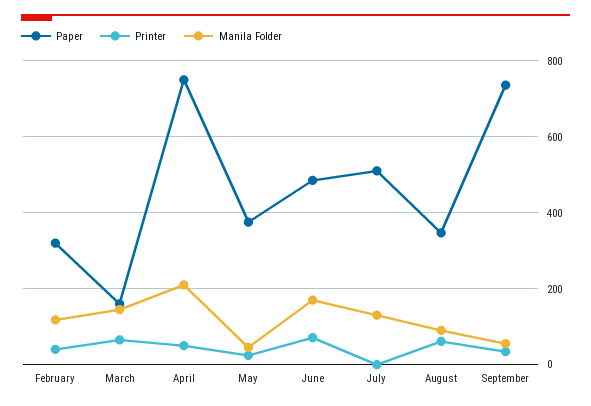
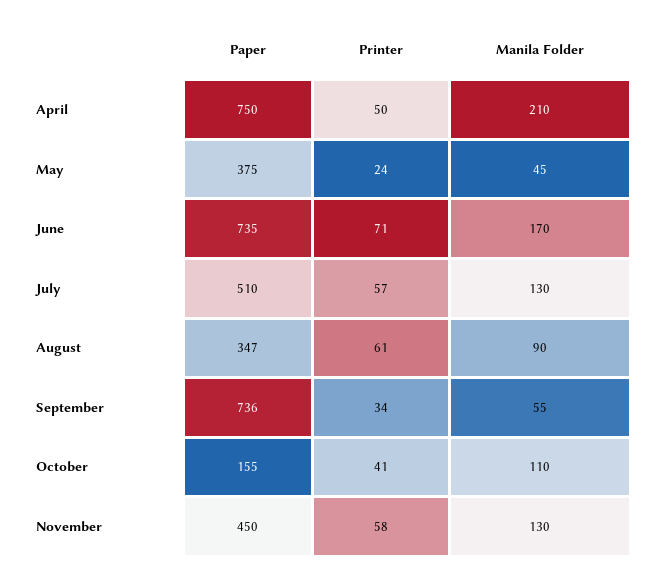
Paper, February: 320 -> none
Printer, February: 40 -> none
Manila Folder, February: 120 -> none
Paper, March: 160 -> none
Printer, March: 60 -> none
Manila Folder, March: 140 -> none
Paper, June: 480 -> 735
Printer, July: 0 -> 57
Paper, October: none -> 155
Printer, October: none -> 41
Manila Folder, October: none -> 110
Paper, November: none -> 450
Printer, November: none -> 58
Manila Folder, November: none -> 130

